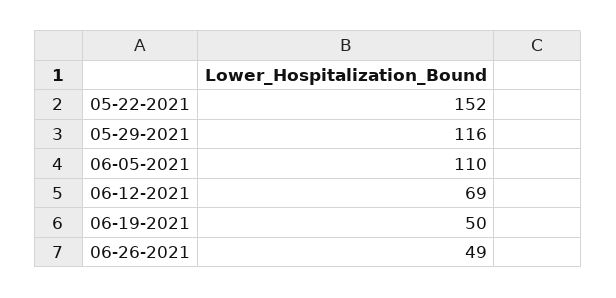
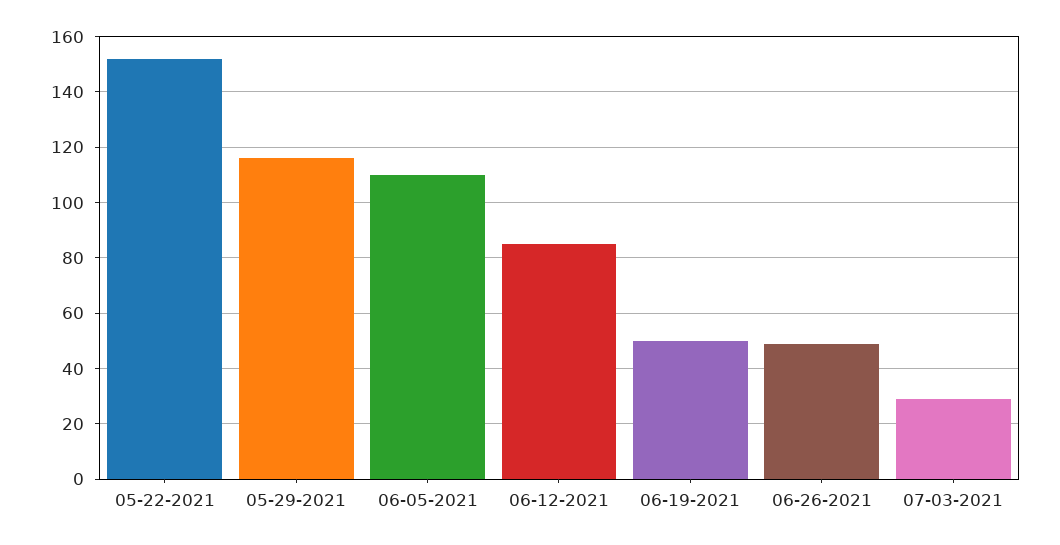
06-12-2021: 69 -> 85
07-03-2021: none -> 30

